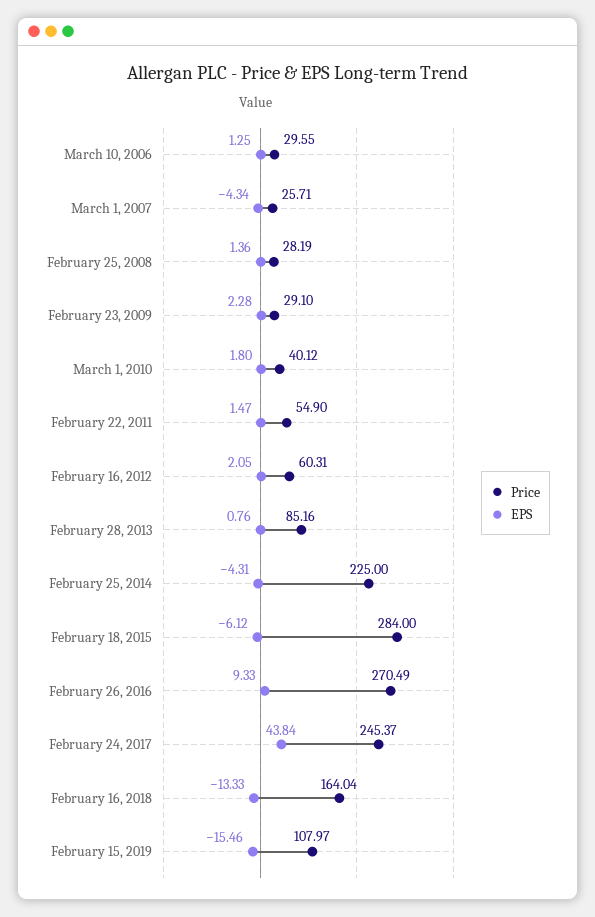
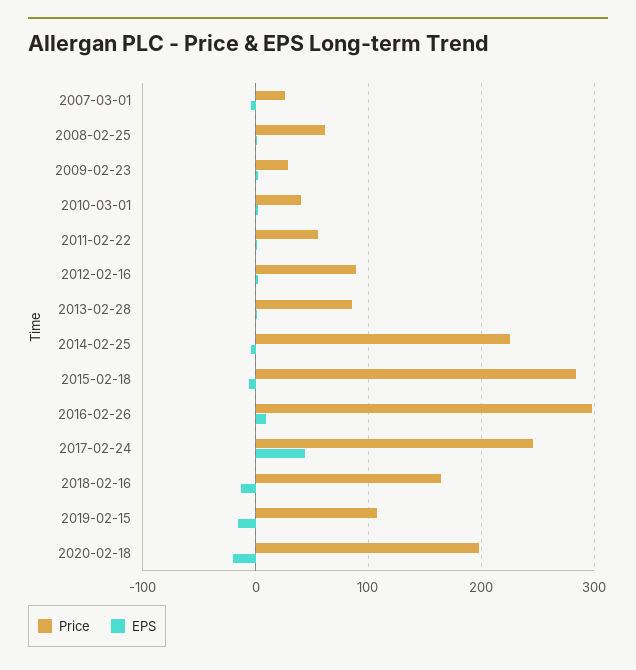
Price, March 10, 2006: 29.55 -> none
EPS, March 10, 2006: 1.25 -> none
Price, February 25, 2008: 28.19 -> 60
Price, February 16, 2012: 60.31 -> 90
Price, February 26, 2016: 270.49 -> 300
Price, 2020-02-18: none -> 200
EPS, 2020-02-18: none -> -20

